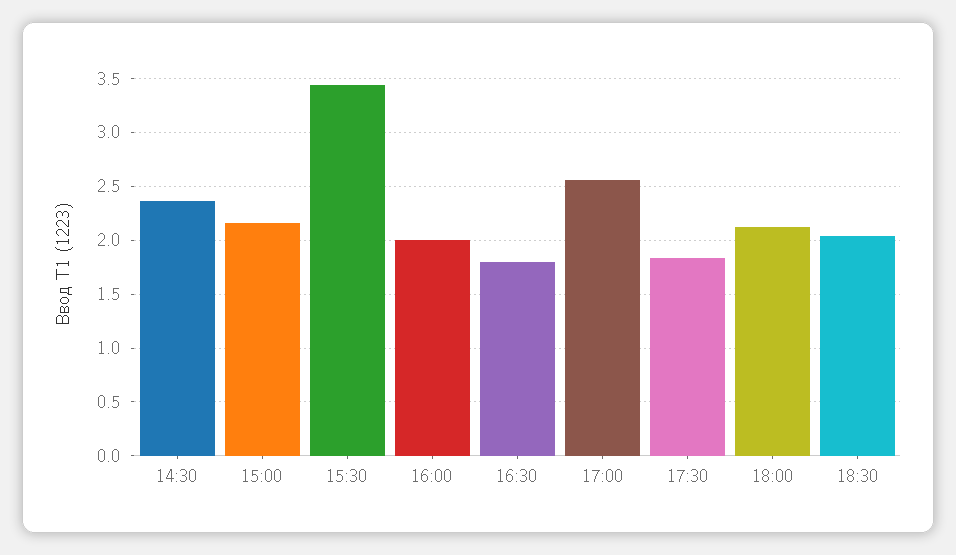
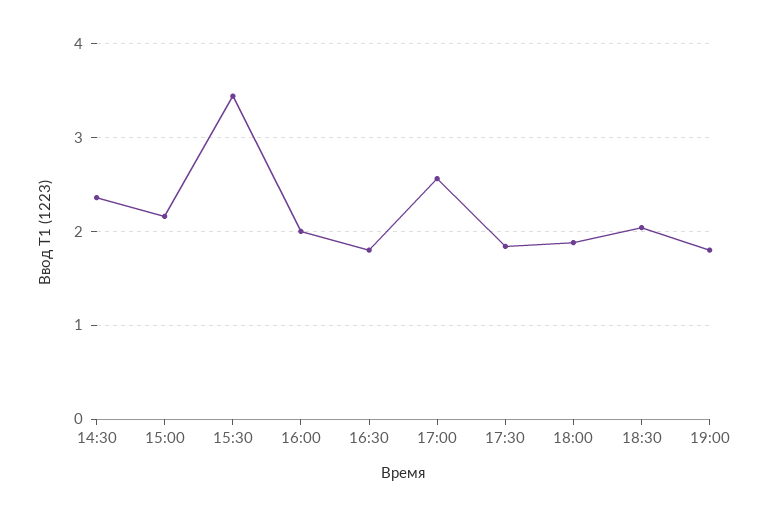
18:00: 2.1 -> 1.9
19:00: none -> 1.8

